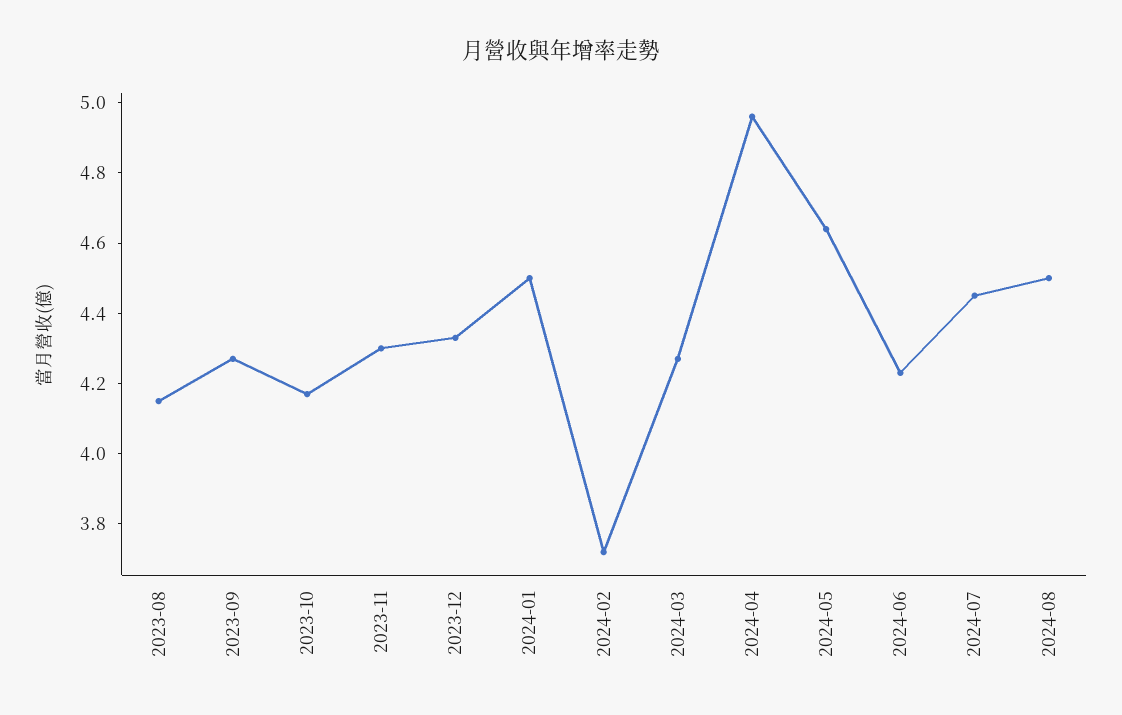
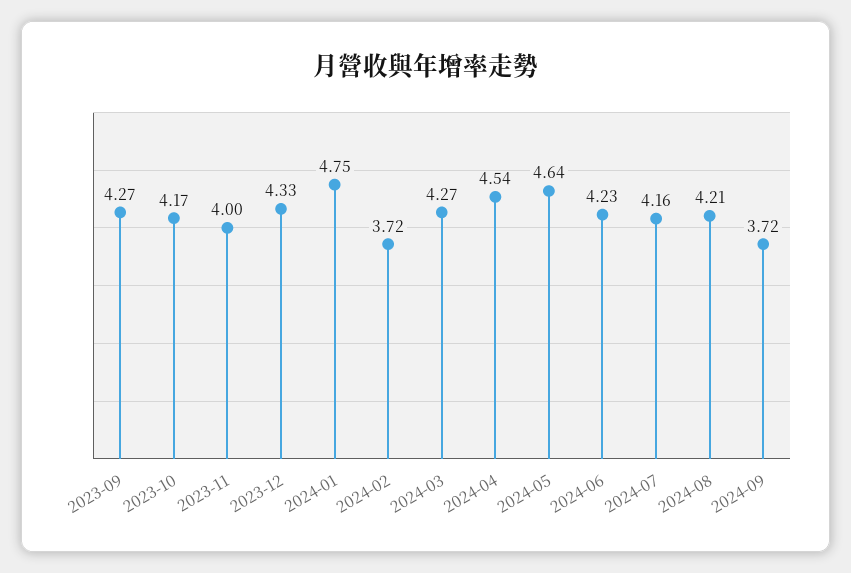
2023-08: 4.15 -> none
2023-11: 4.3 -> 4
2024-01: 4.5 -> 4.75
2024-04: 4.95 -> 4.54
2024-07: 4.45 -> 4.16
2024-08: 4.5 -> 4.21
2024-09: none -> 3.72

